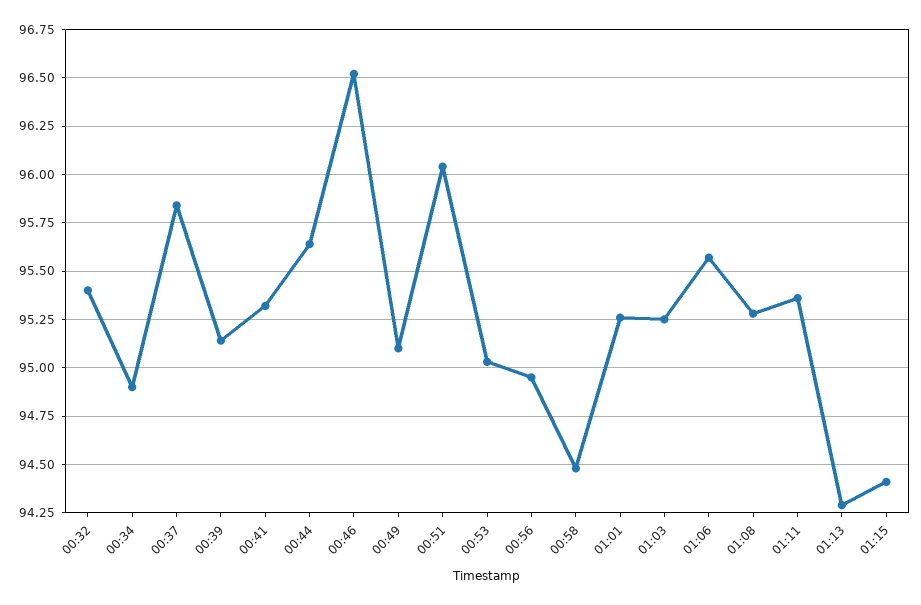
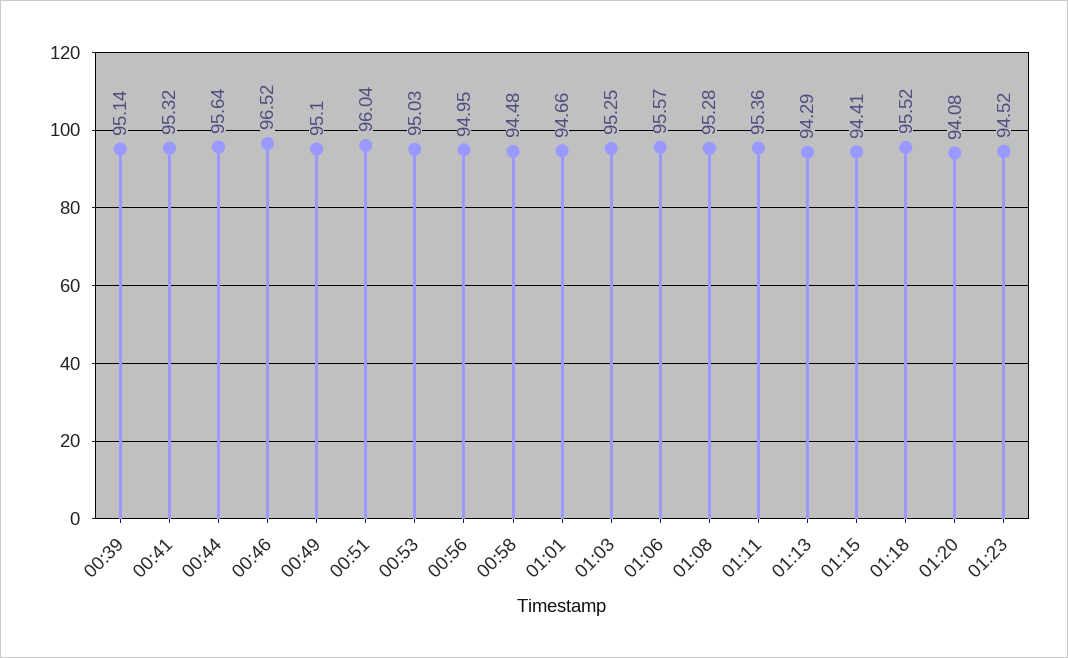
00:32: 95.4 -> none
00:34: 94.9 -> none
00:37: 95.85 -> none
01:01: 95.25 -> 94.66
01:18: none -> 95.52
01:20: none -> 94.08
01:23: none -> 94.52

